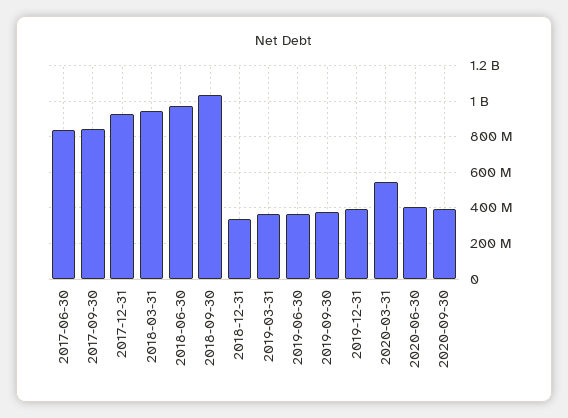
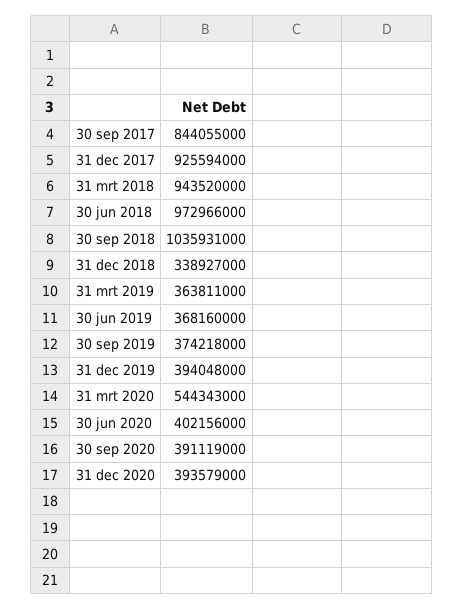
2017-06-30: 850000000 -> none
31 dec 2020: none -> 393579000

